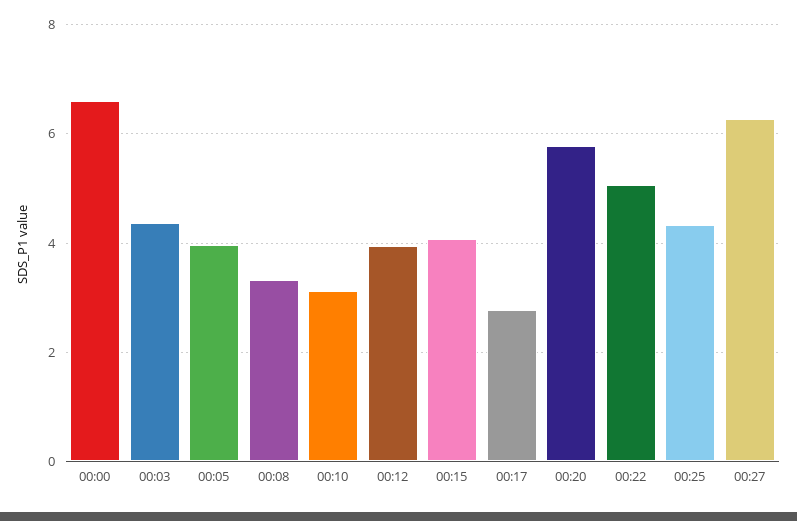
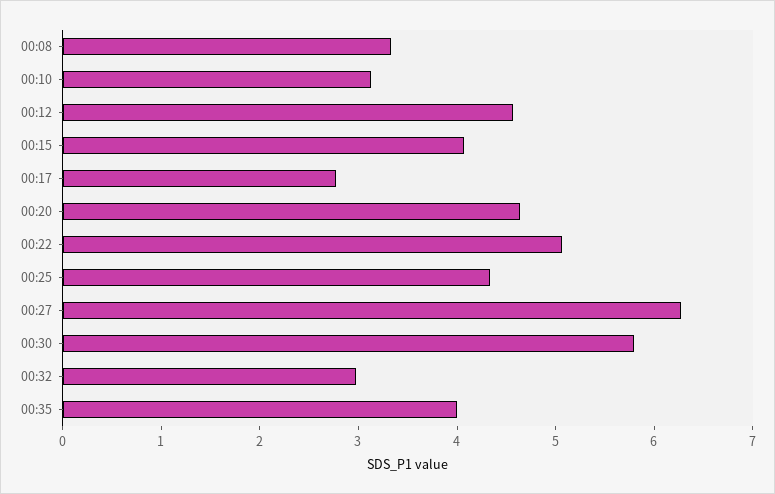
00:00: 6.6 -> none
00:03: 4.4 -> none
00:05: 4 -> none
00:12: 4 -> 4.6
00:20: 5.8 -> 4.6
00:30: none -> 5.8
00:32: none -> 3
00:35: none -> 4

